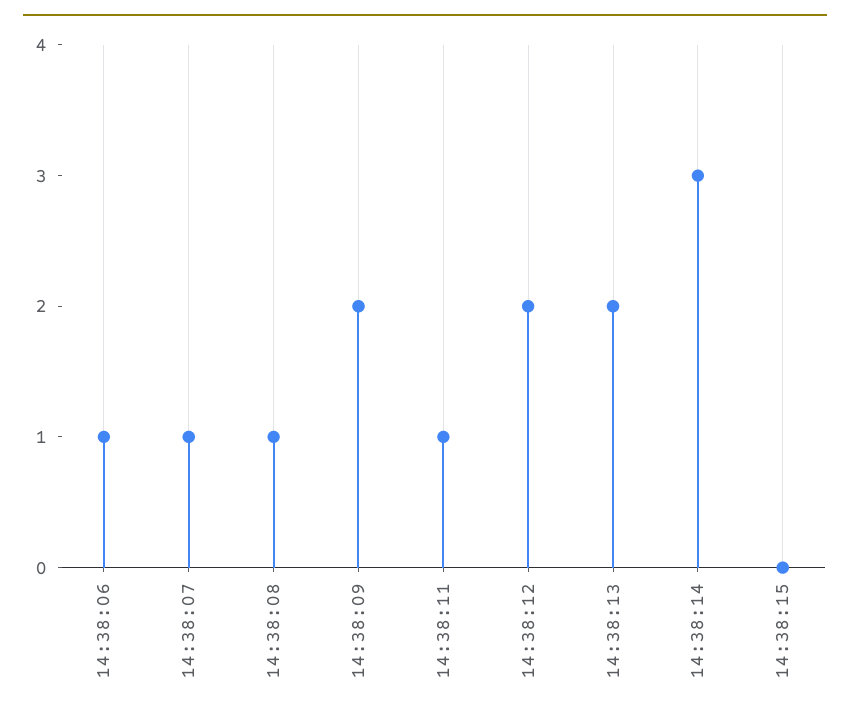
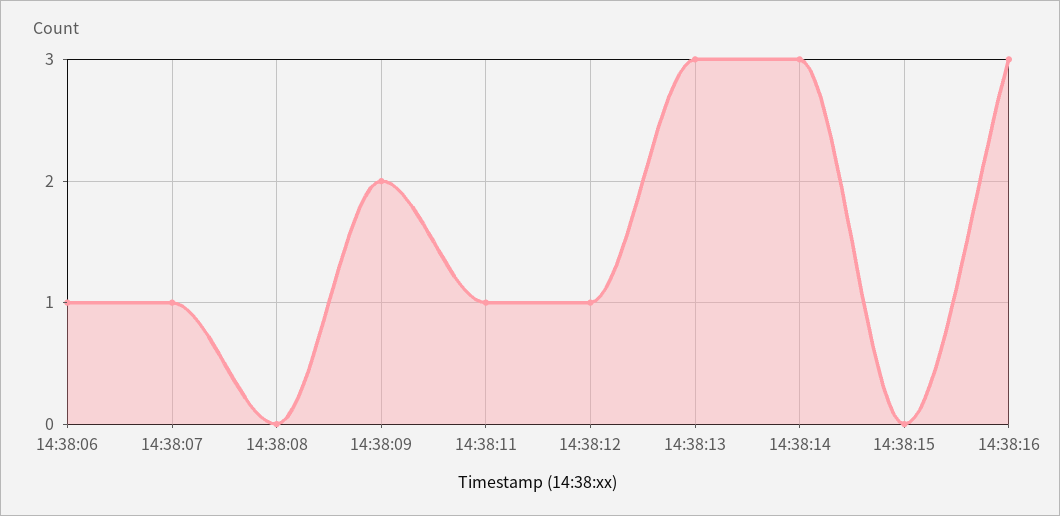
14:38:08: 1 -> 0
14:38:12: 2 -> 1
14:38:13: 2 -> 3
14:38:16: none -> 3

